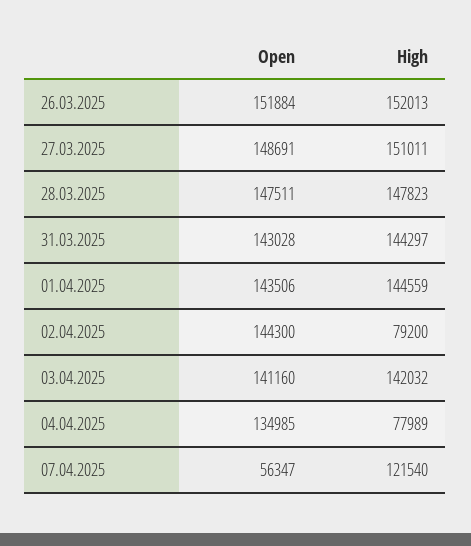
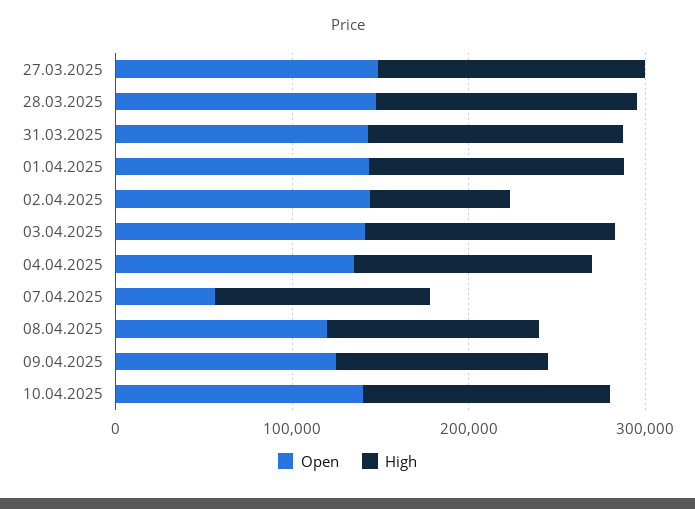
Open, 26.03.2025: 151884 -> none
High, 26.03.2025: 152013 -> none
High, 04.04.2025: 77989 -> 140000
Open, 08.04.2025: none -> 120000
High, 08.04.2025: none -> 120000
Open, 09.04.2025: none -> 120000
High, 09.04.2025: none -> 120000
Open, 10.04.2025: none -> 140000
High, 10.04.2025: none -> 140000

